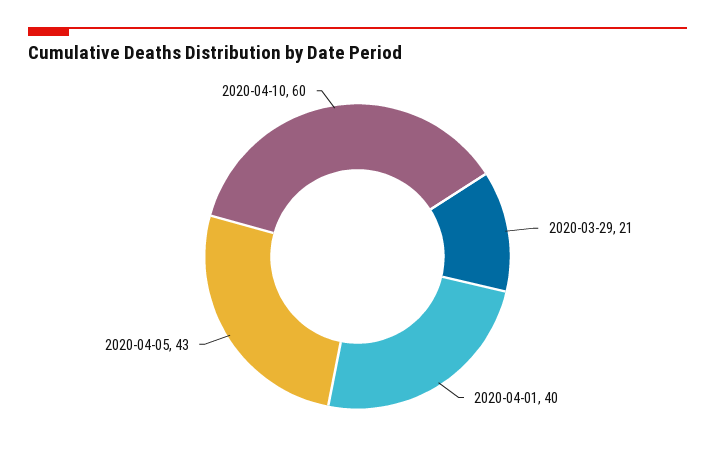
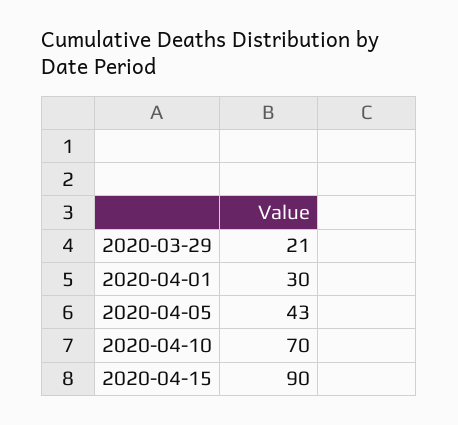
2020-04-01: 40 -> 30
2020-04-10: 60 -> 70
2020-04-15: none -> 90

